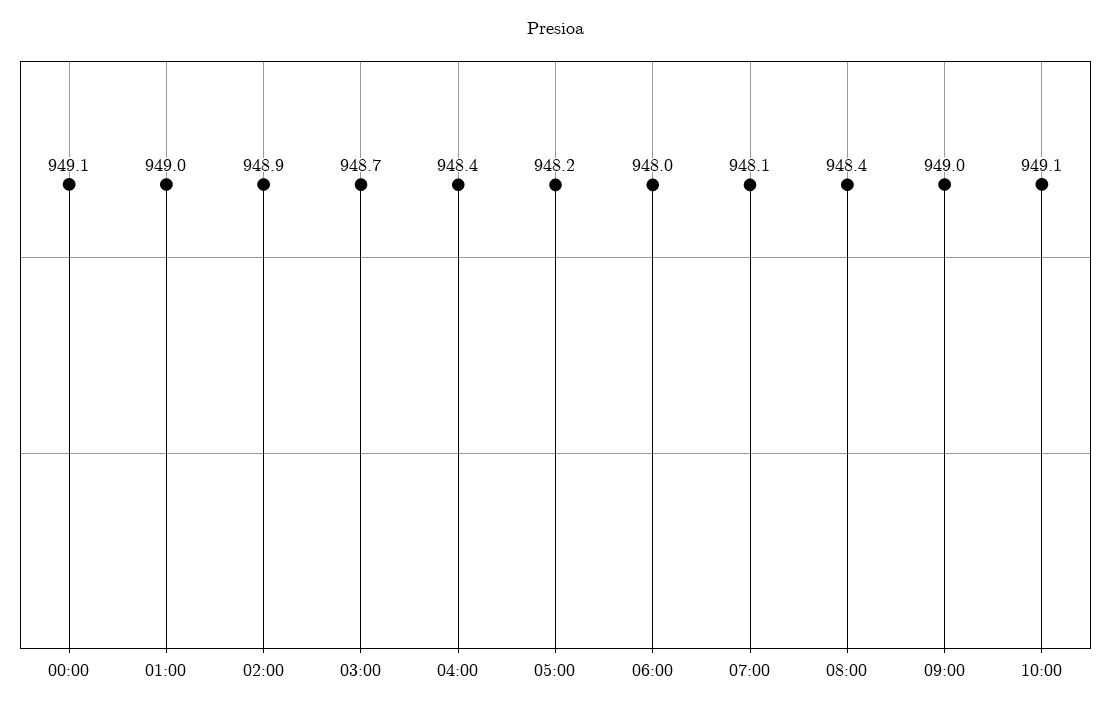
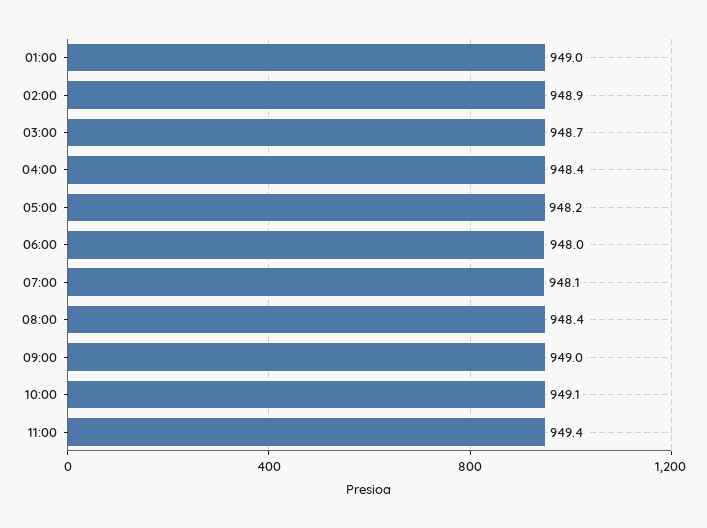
00:00: 949.1 -> none
11:00: none -> 949.4

